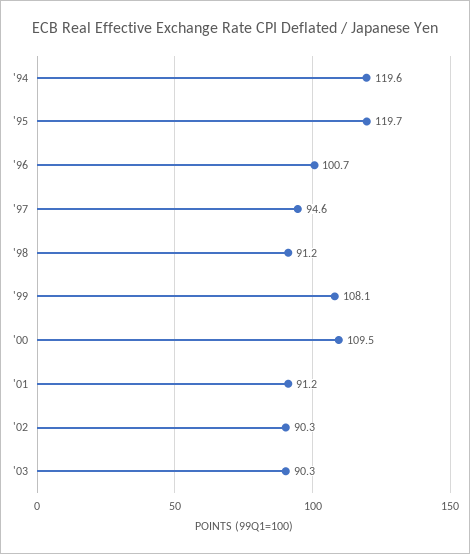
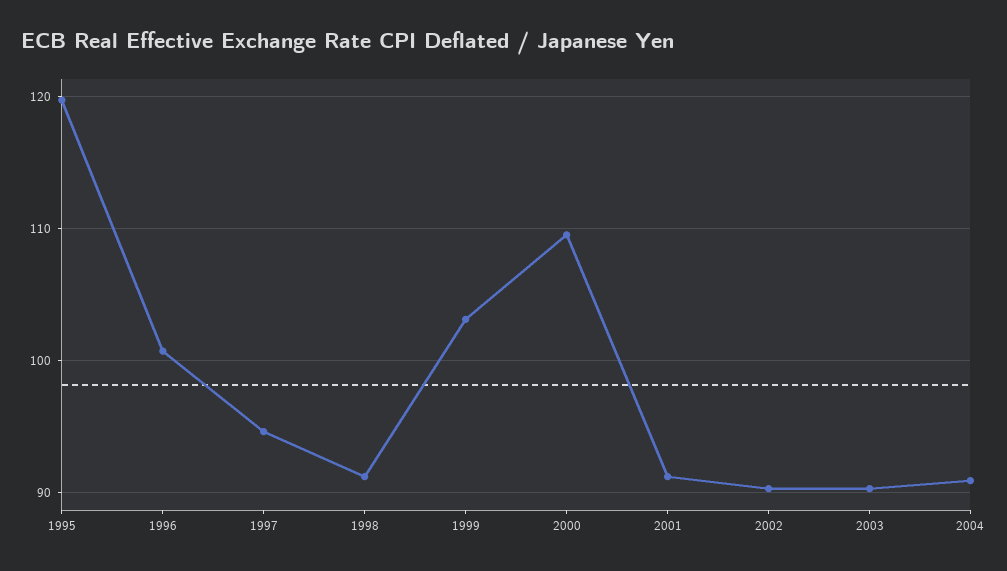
'94: 119.6 -> none
'99: 108.1 -> 103
2004: none -> 91

